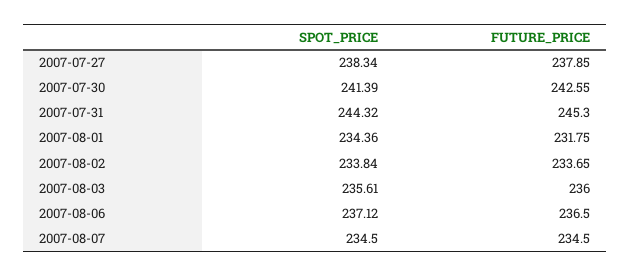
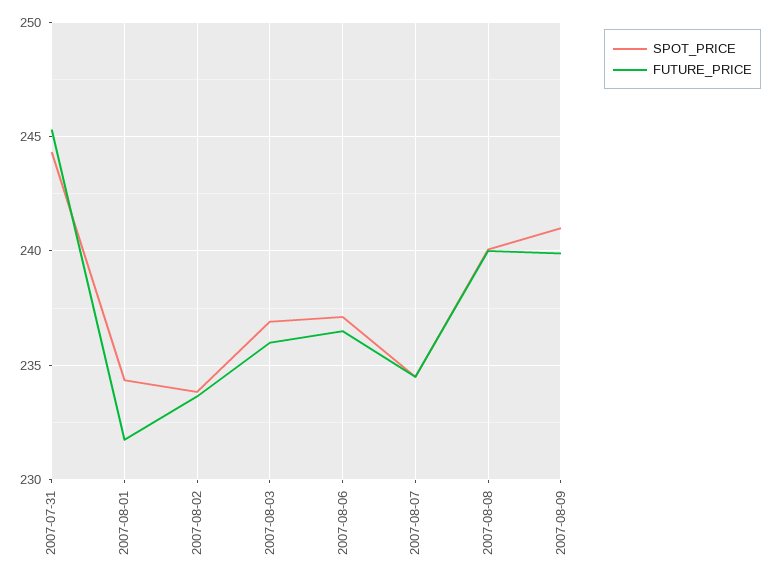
SPOT_PRICE, 2007-07-27: 238.34 -> none
FUTURE_PRICE, 2007-07-27: 237.85 -> none
SPOT_PRICE, 2007-07-30: 241.39 -> none
FUTURE_PRICE, 2007-07-30: 242.55 -> none
SPOT_PRICE, 2007-08-03: 235.61 -> 237
SPOT_PRICE, 2007-08-08: none -> 240
FUTURE_PRICE, 2007-08-08: none -> 240
SPOT_PRICE, 2007-08-09: none -> 241
FUTURE_PRICE, 2007-08-09: none -> 240

